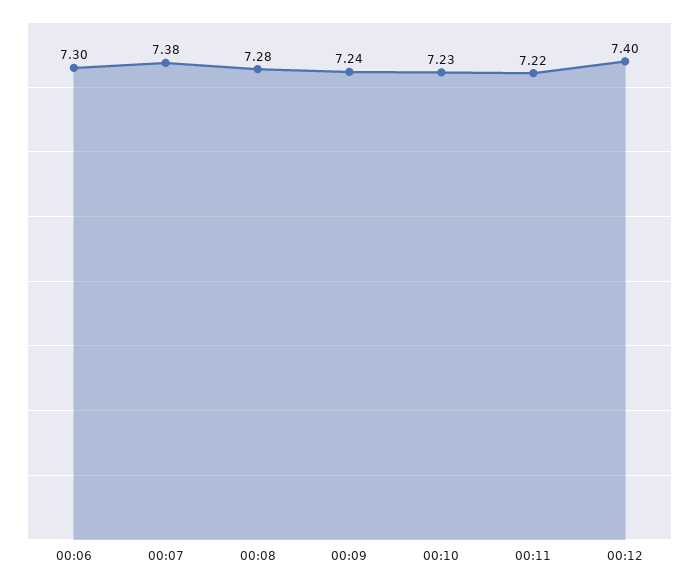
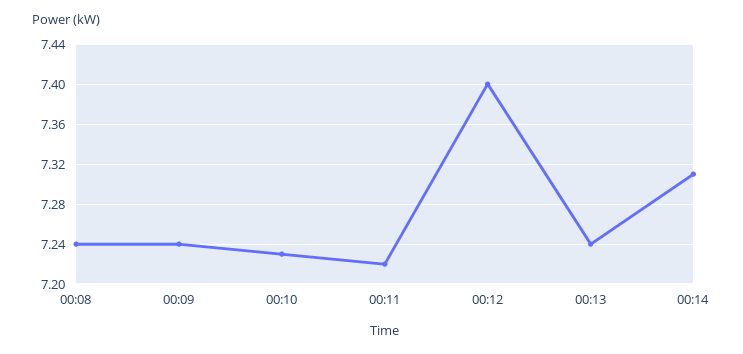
00:06: 7.3 -> none
00:07: 7.38 -> none
00:08: 7.28 -> 7.24
00:13: none -> 7.24
00:14: none -> 7.31

